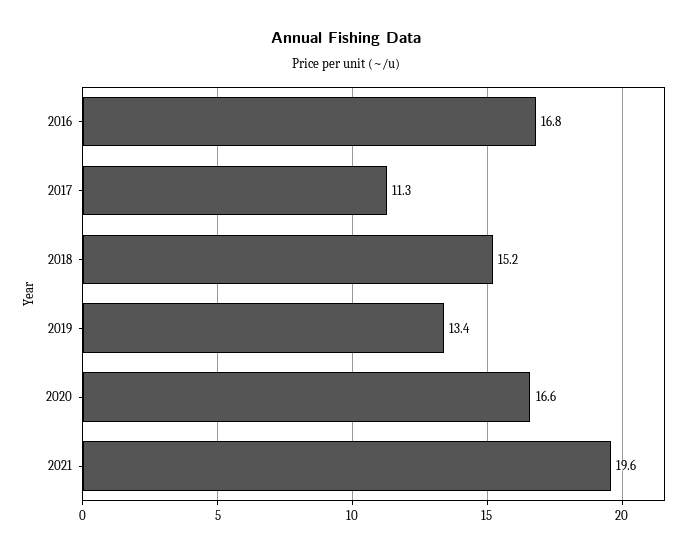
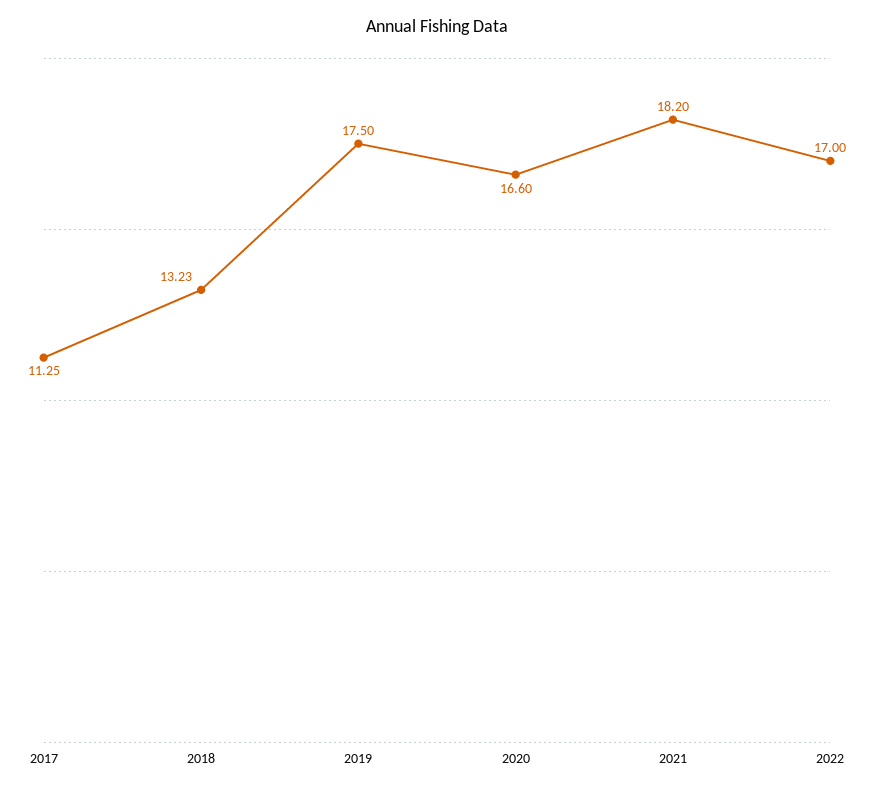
2016: 16.8 -> none
2018: 15.2 -> 13.23
2019: 13.4 -> 17.5
2021: 19.6 -> 18.2
2022: none -> 17

